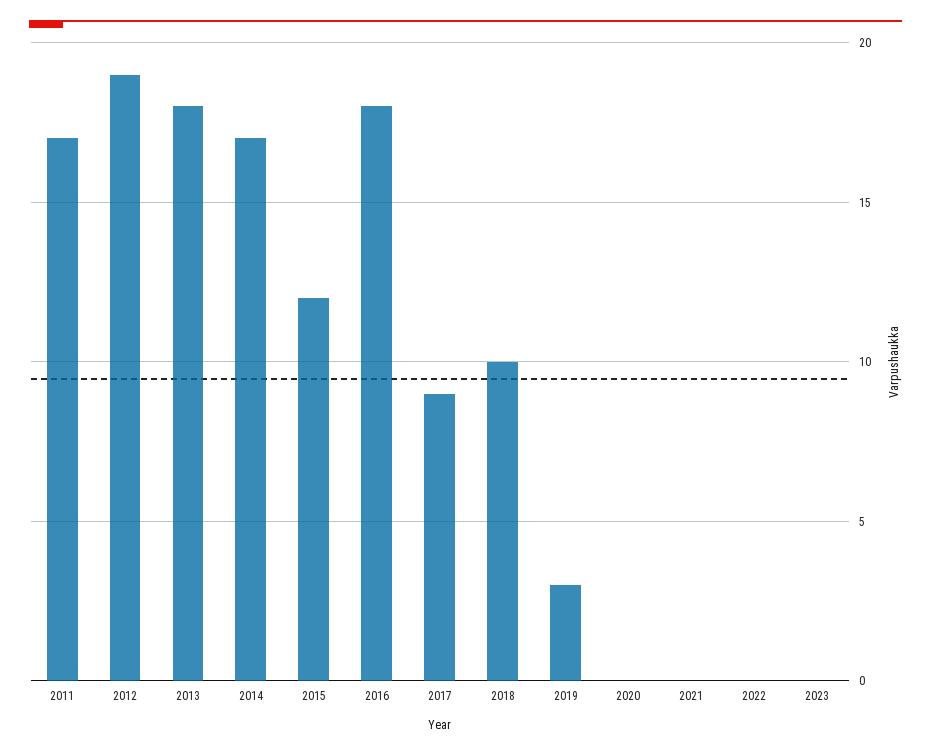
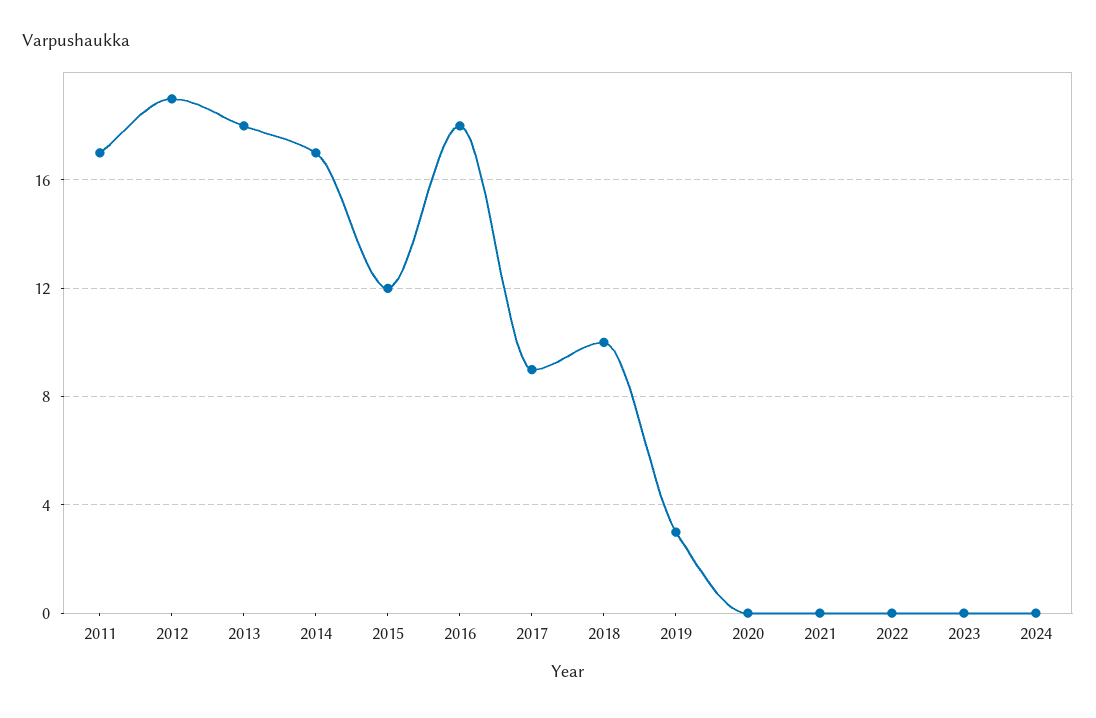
2024: none -> 0

